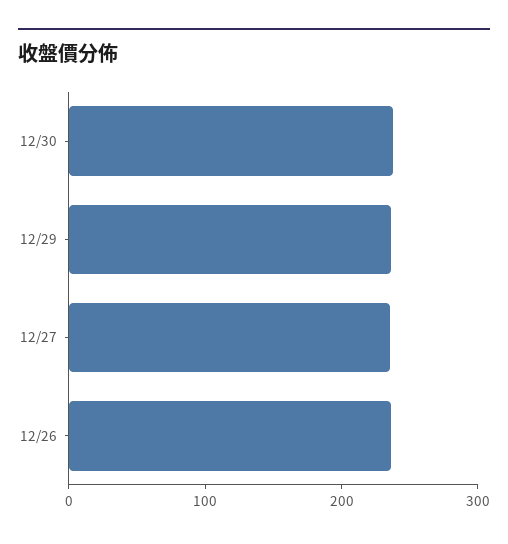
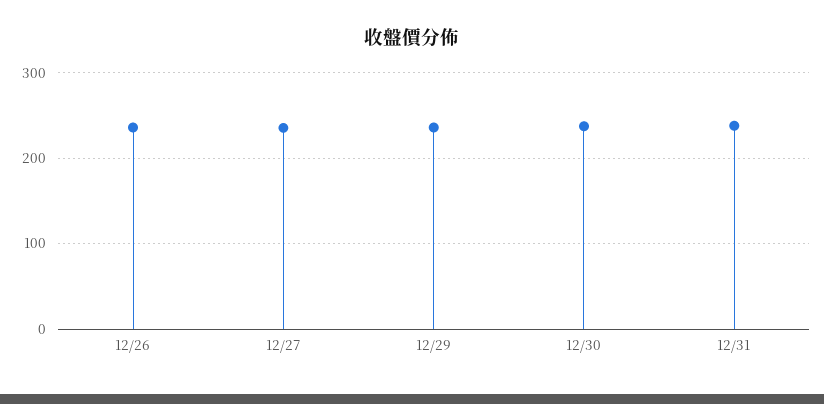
12/31: none -> 240

